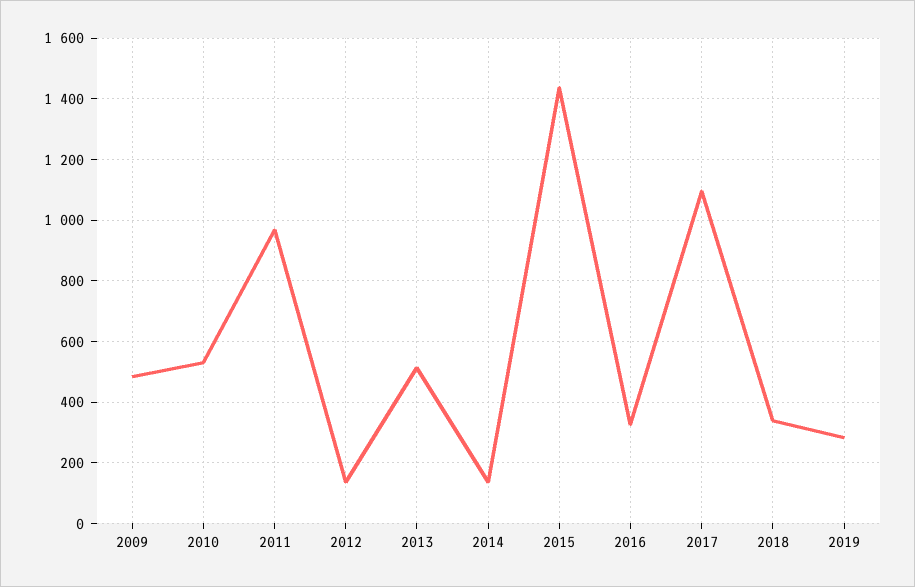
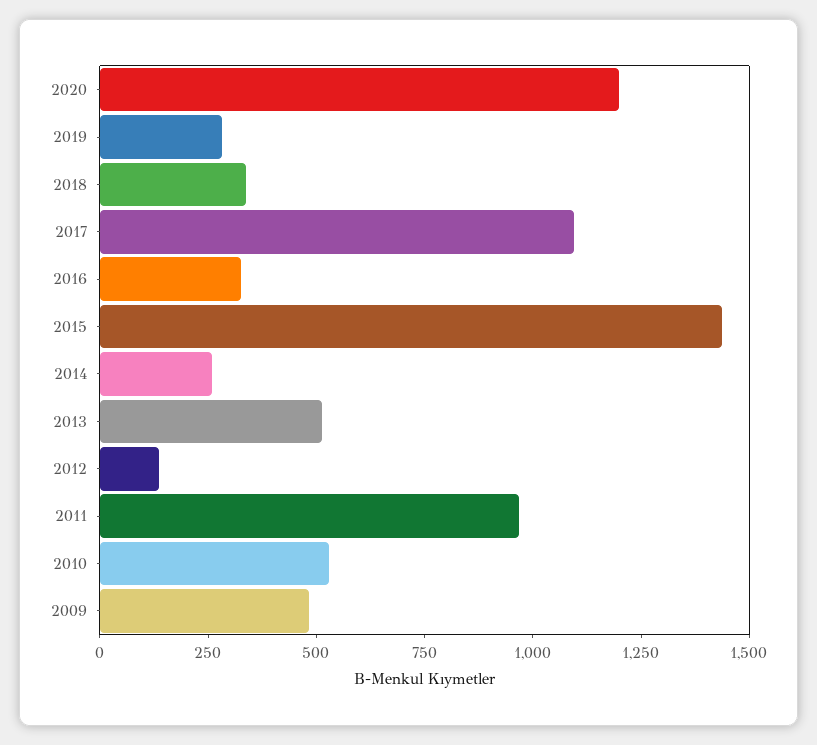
2014: 140 -> 250
2020: none -> 1200

